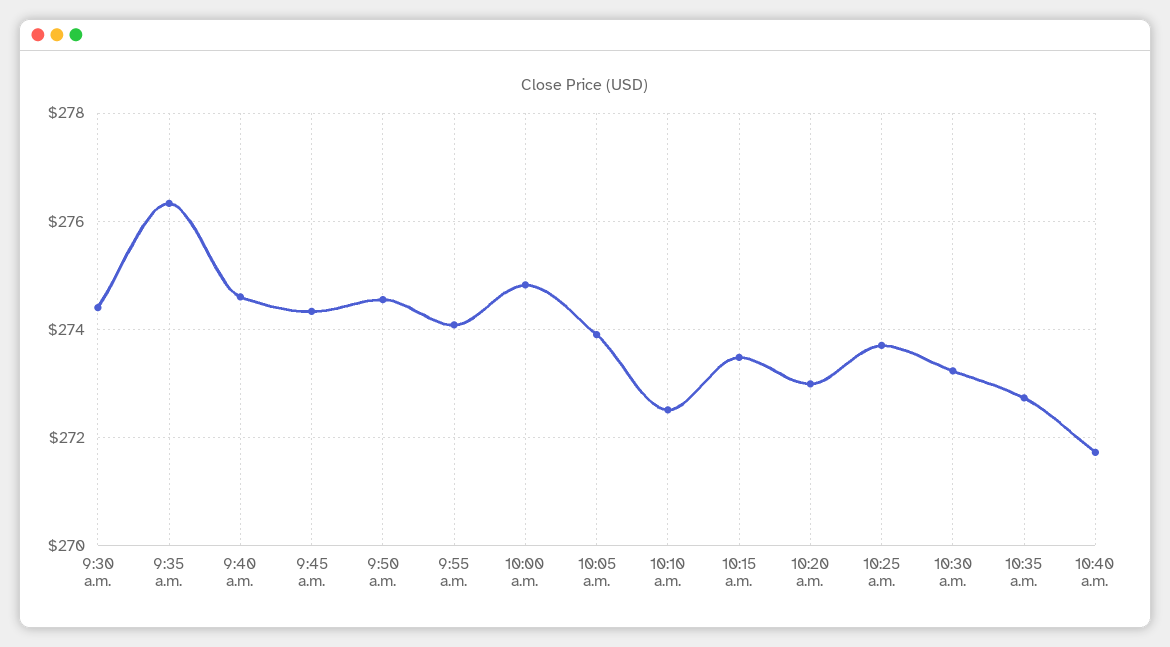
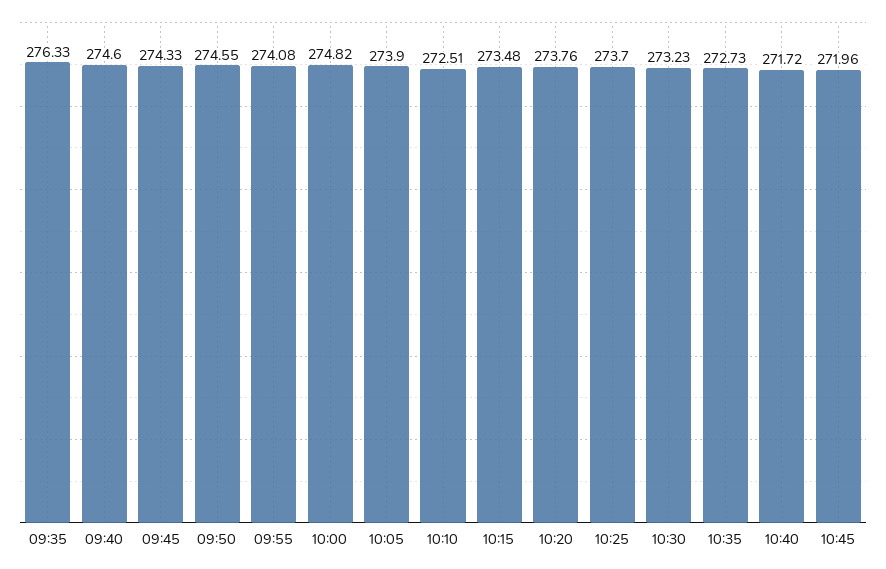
9:30 a.m.: 274.4 -> none
10:20 a.m.: 273 -> 273.76
10:45: none -> 271.96

